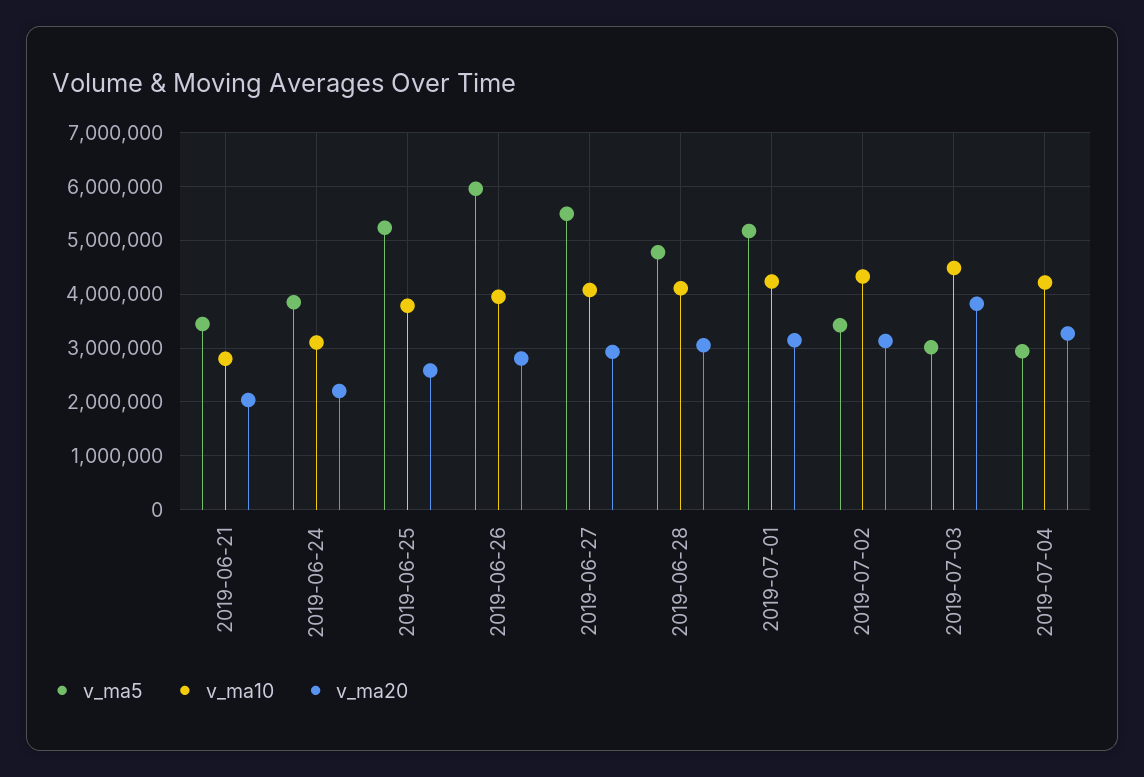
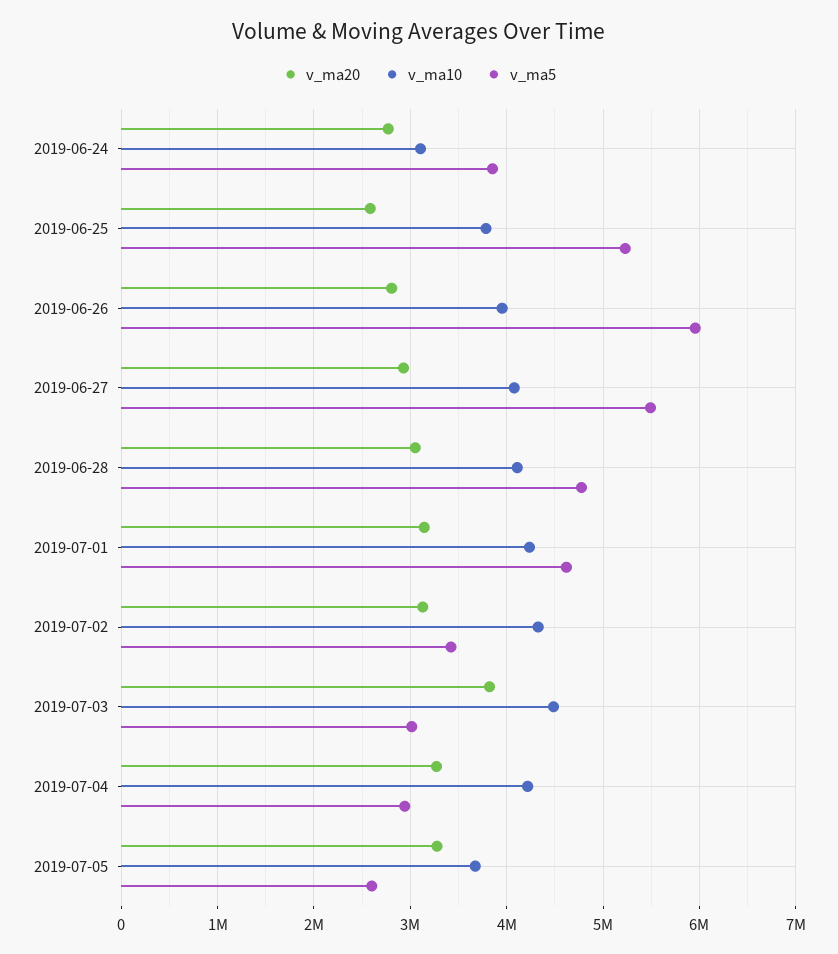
v_ma5, 2019-06-21: 3400000 -> none
v_ma10, 2019-06-21: 2800000 -> none
v_ma20, 2019-06-21: 2000000 -> none
v_ma20, 2019-06-24: 2200000 -> 2800000
v_ma5, 2019-07-01: 5200000 -> 4600000
v_ma20, 2019-07-05: none -> 3300000
v_ma10, 2019-07-05: none -> 3700000
v_ma5, 2019-07-05: none -> 2600000

